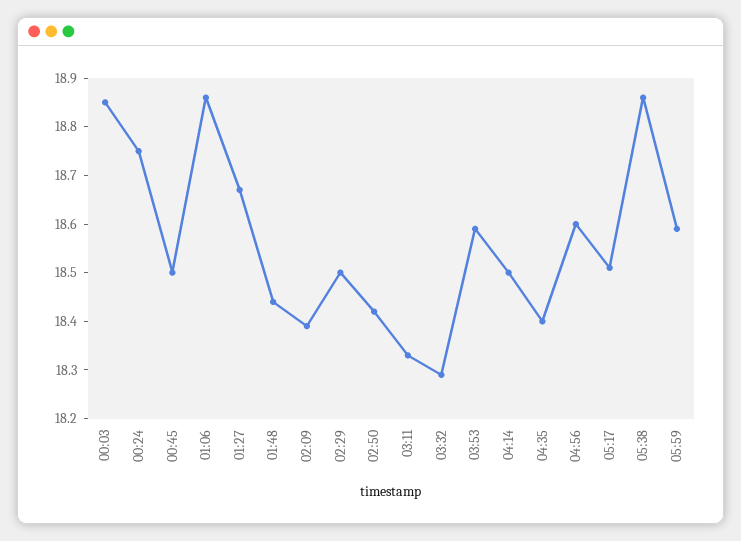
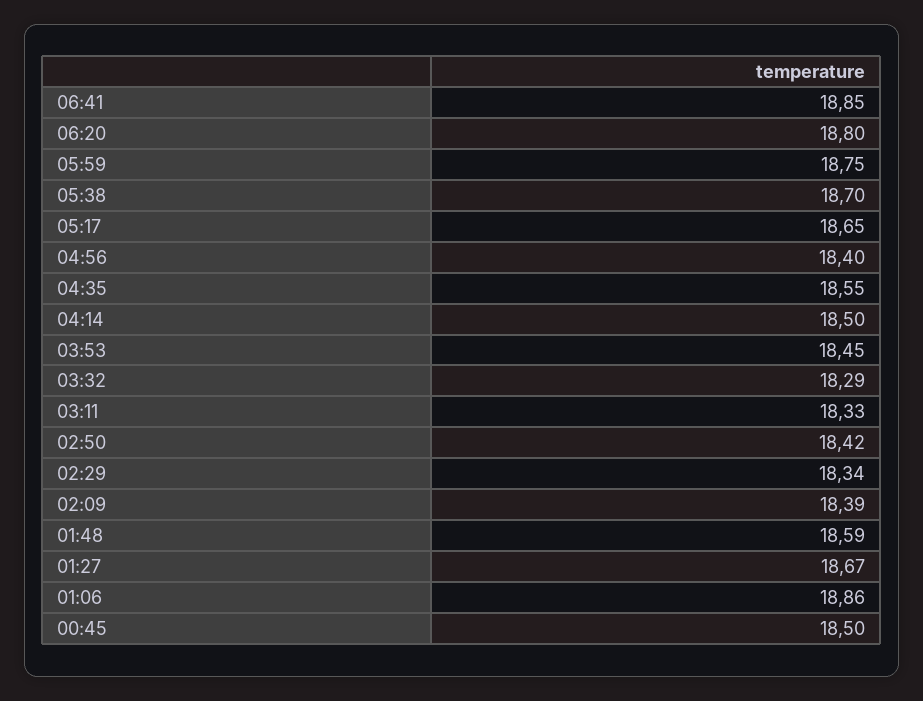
00:03: 18.85 -> none
00:24: 18.75 -> none
01:48: 18.45 -> 18.59
02:29: 18.5 -> 18.34
03:53: 18.6 -> 18.45
04:35: 18.4 -> 18.55
04:56: 18.6 -> 18.4
05:17: 18.5 -> 18.65
05:38: 18.85 -> 18.7
05:59: 18.6 -> 18.75
06:41: none -> 18.85
06:20: none -> 18.8

